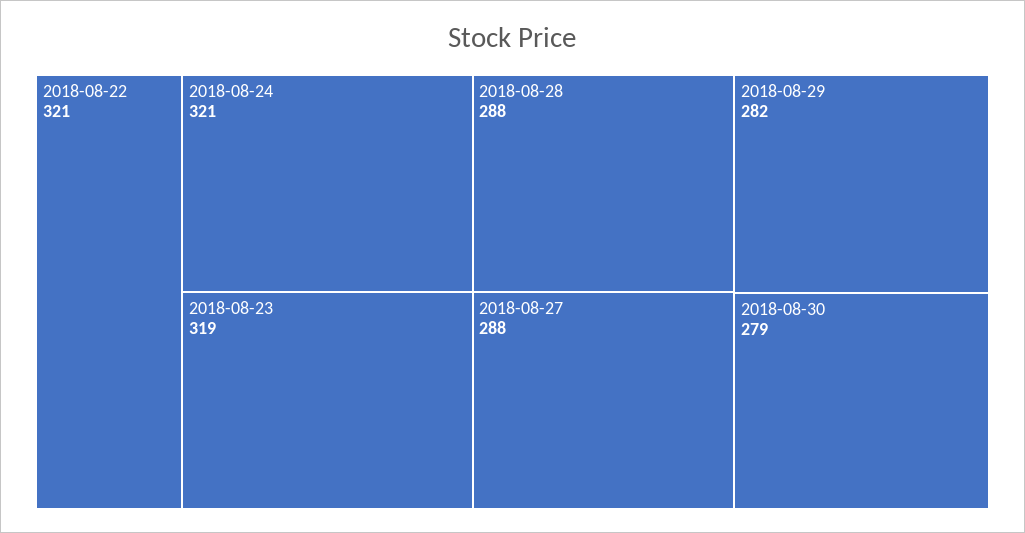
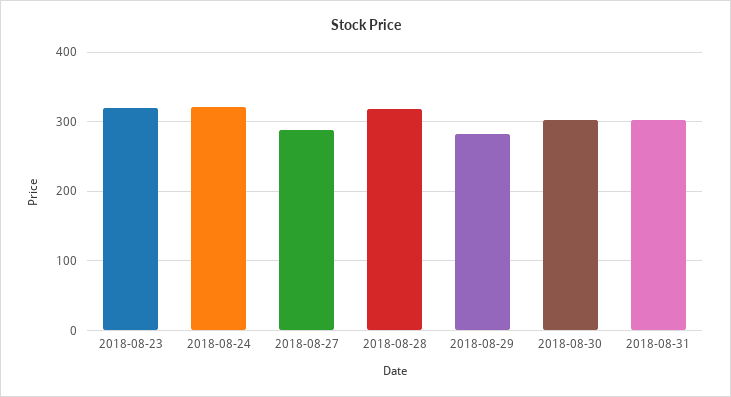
2018-08-22: 321 -> none
2018-08-28: 288 -> 320
2018-08-30: 279 -> 300
2018-08-31: none -> 300

